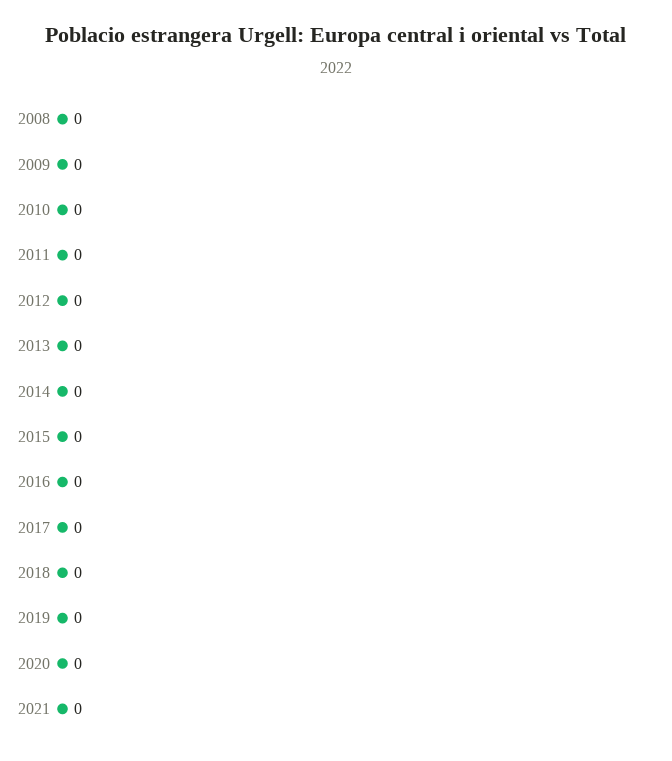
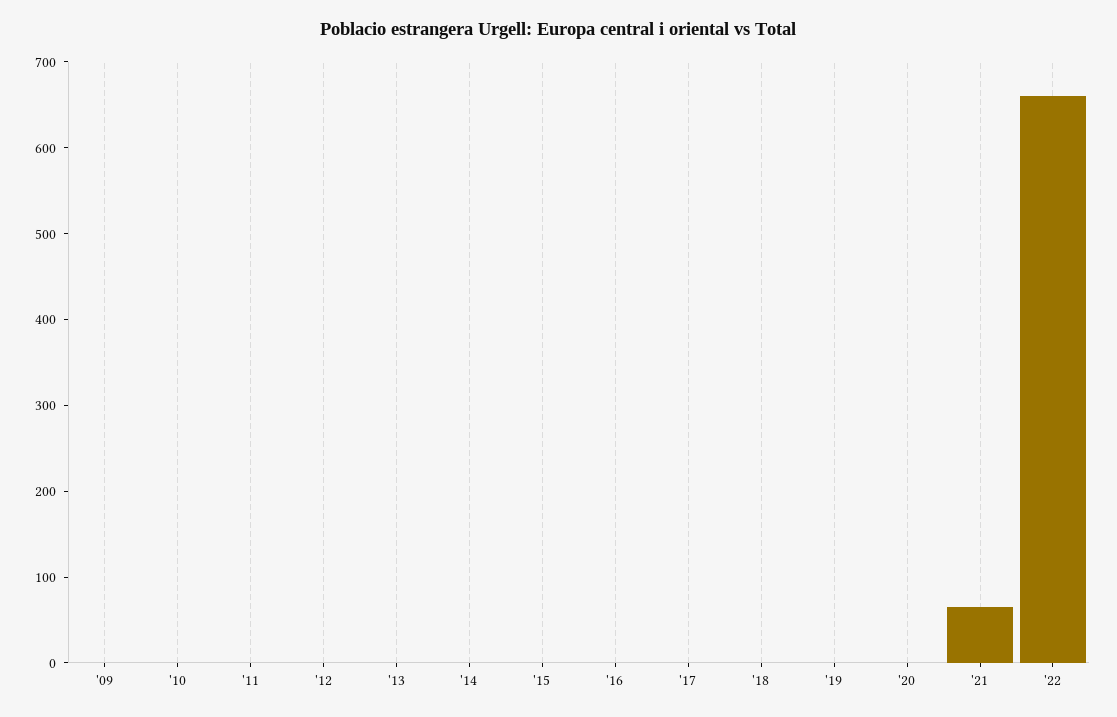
2008: 0 -> none
2021: 0 -> 60
'22: none -> 660

